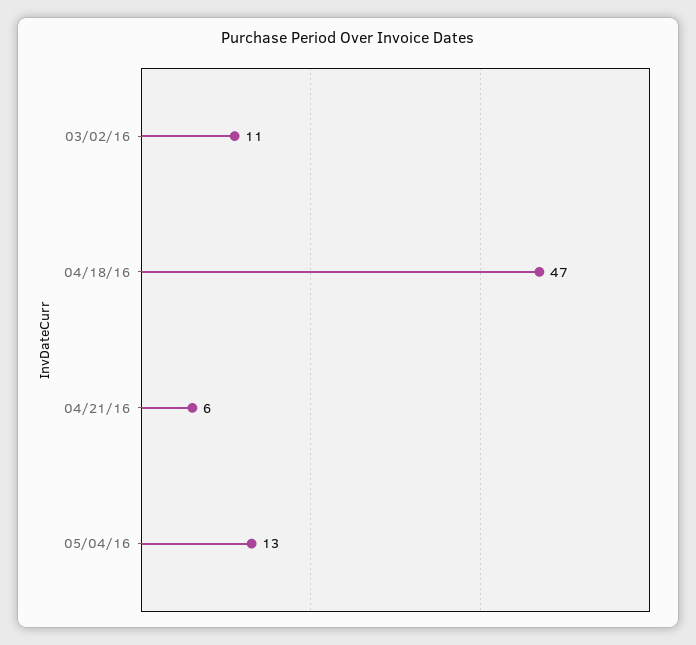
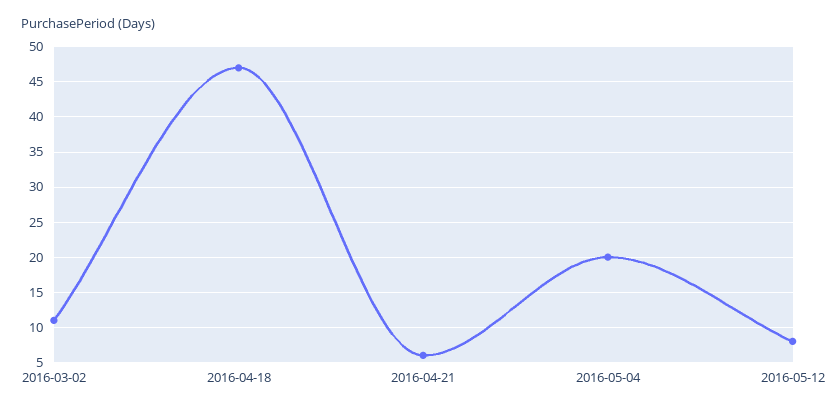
05/04/16: 13 -> 20
2016-05-12: none -> 8

